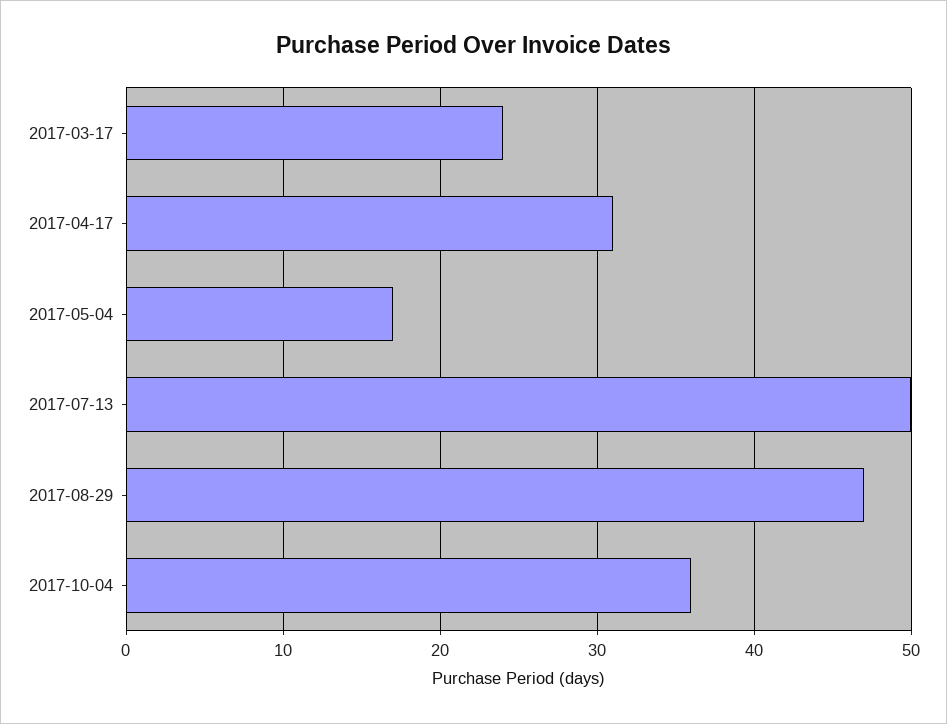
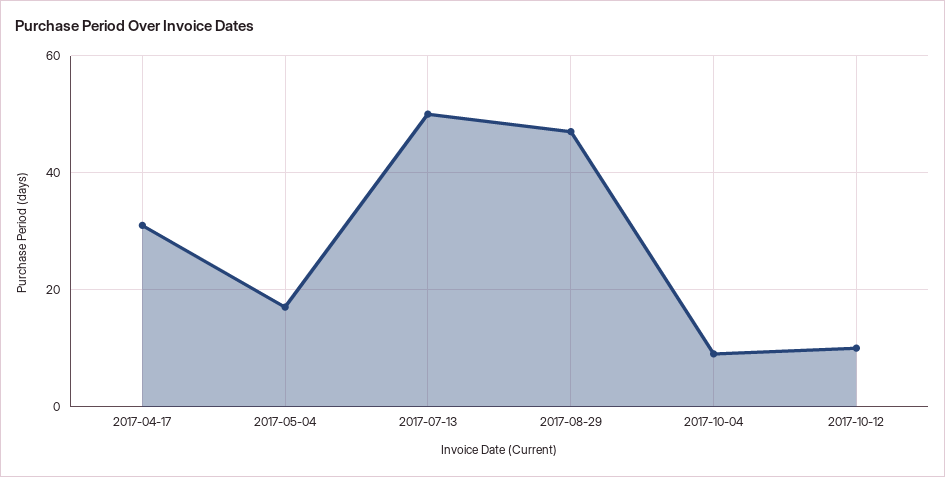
2017-03-17: 24 -> none
2017-10-04: 36 -> 10
2017-10-12: none -> 10

